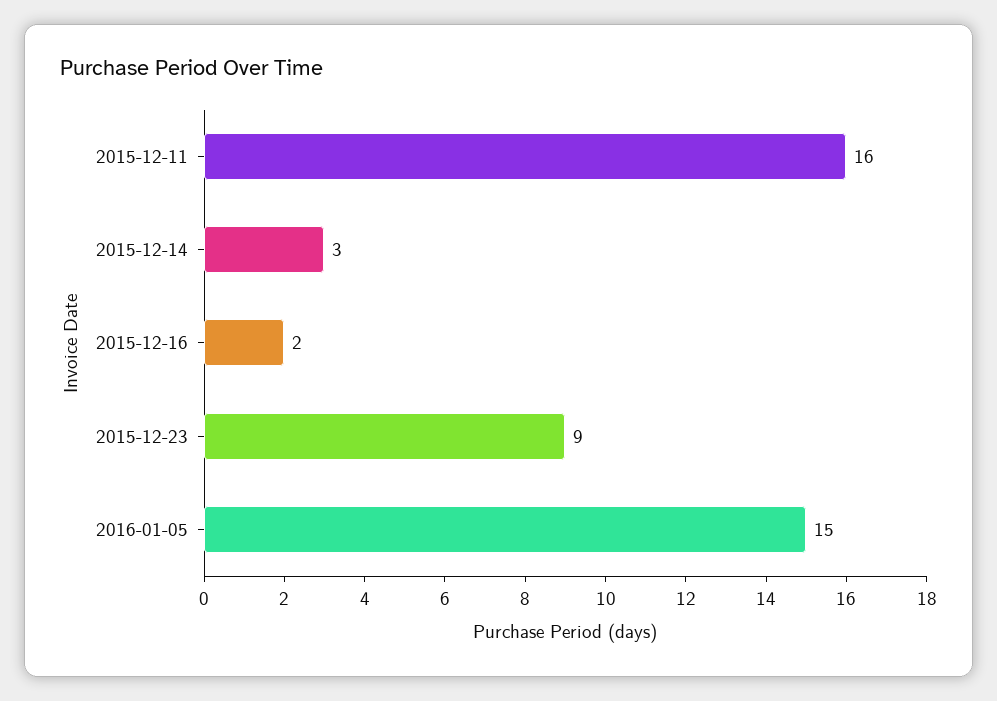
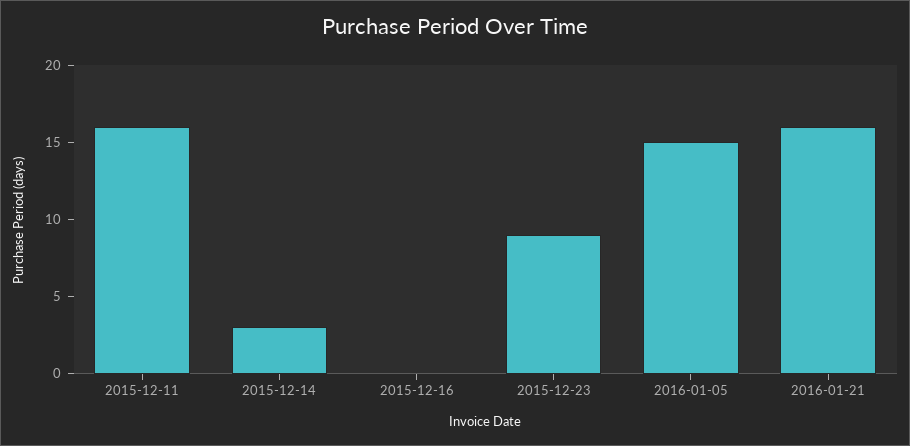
2015-12-16: 2 -> 0
2016-01-21: none -> 16

